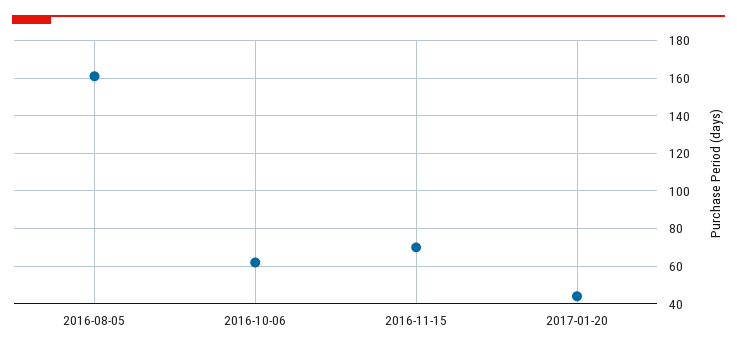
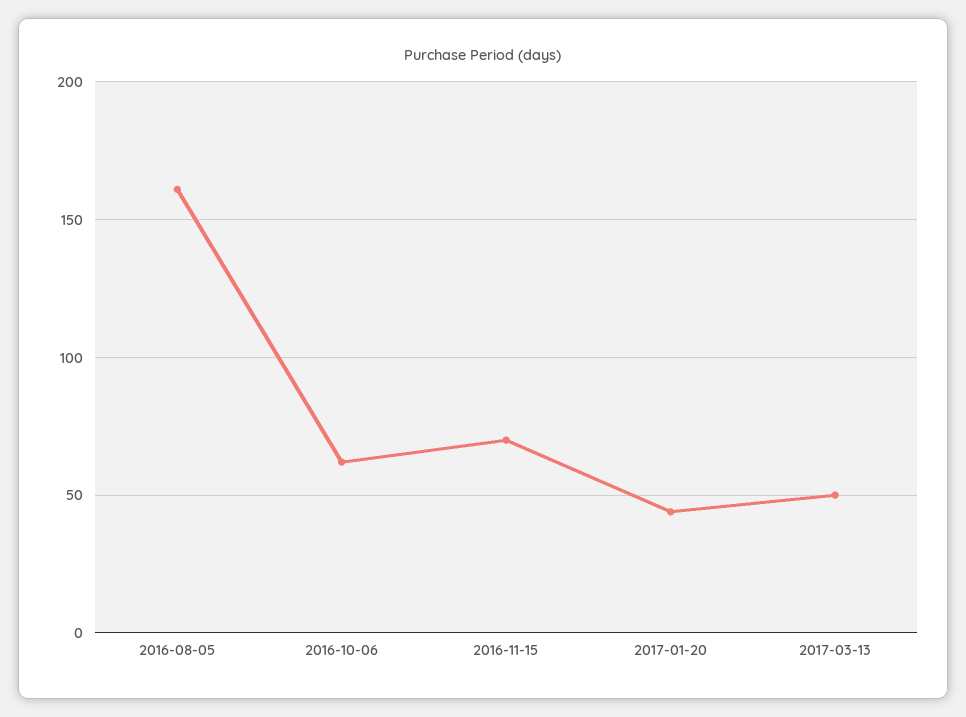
2017-03-13: none -> 50

